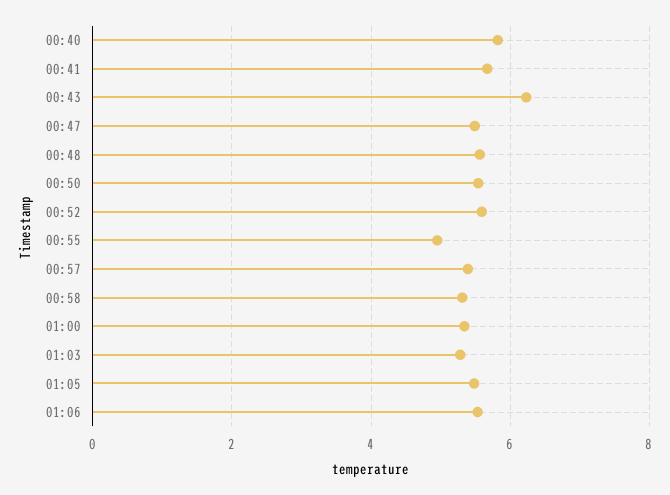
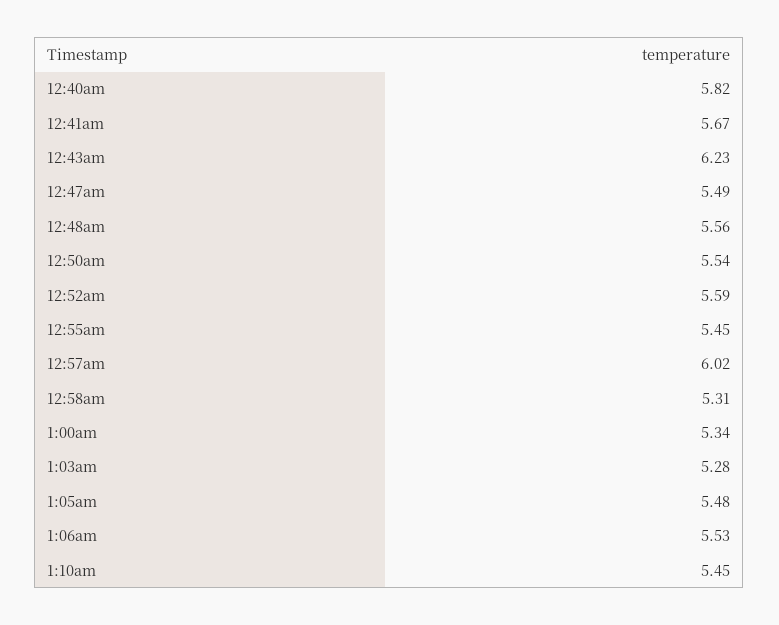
00:55: 5 -> 5.45
00:57: 5.4 -> 6.02
1:10am: none -> 5.45

